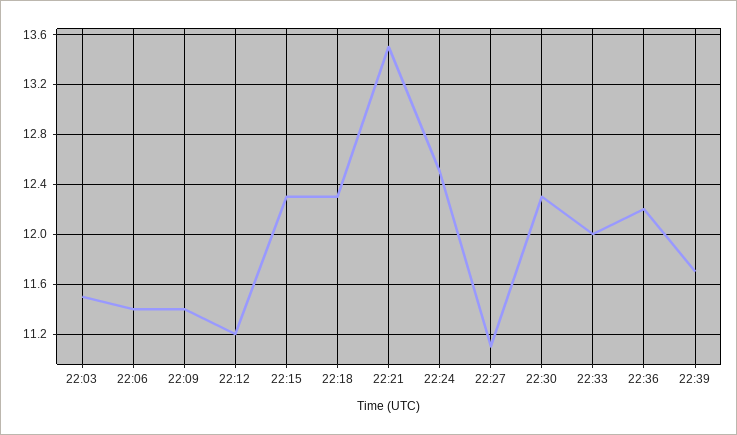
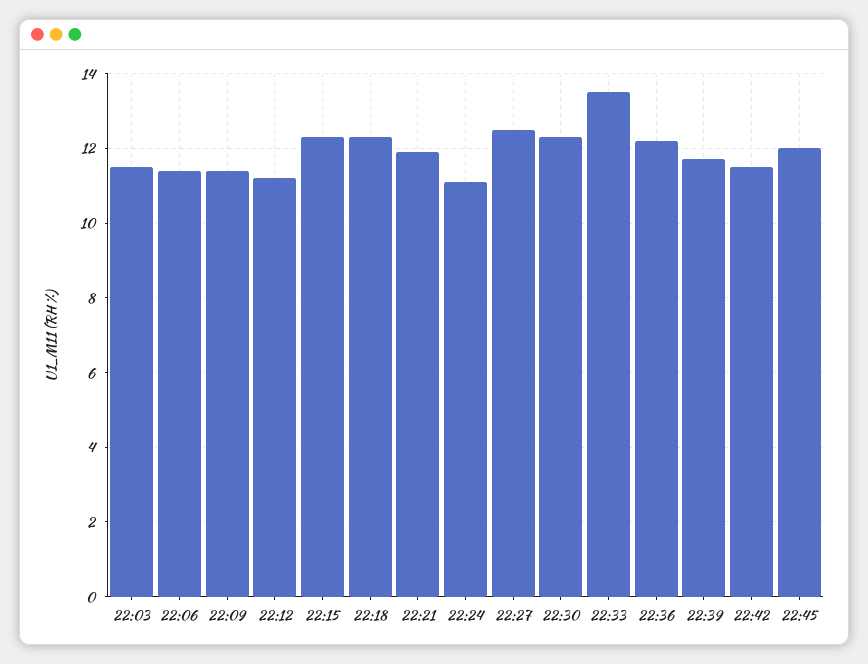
22:21: 13.5 -> 12
22:24: 12.5 -> 11
22:27: 11.1 -> 12.5
22:33: 12 -> 13.5
22:42: none -> 11.5
22:45: none -> 12

